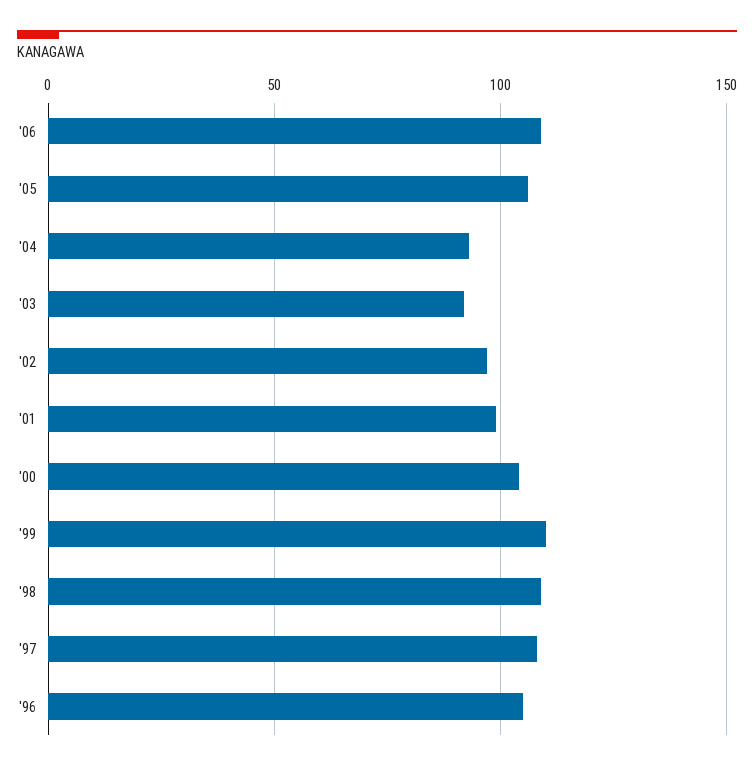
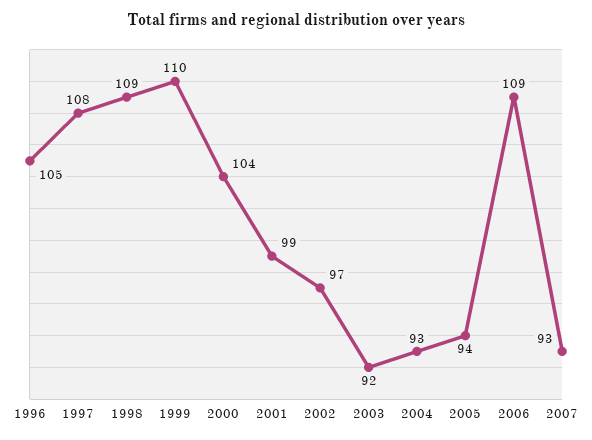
'05: 105 -> 94
2007: none -> 93

